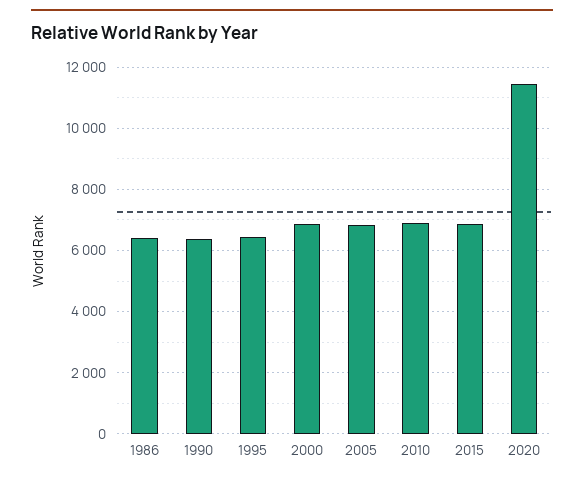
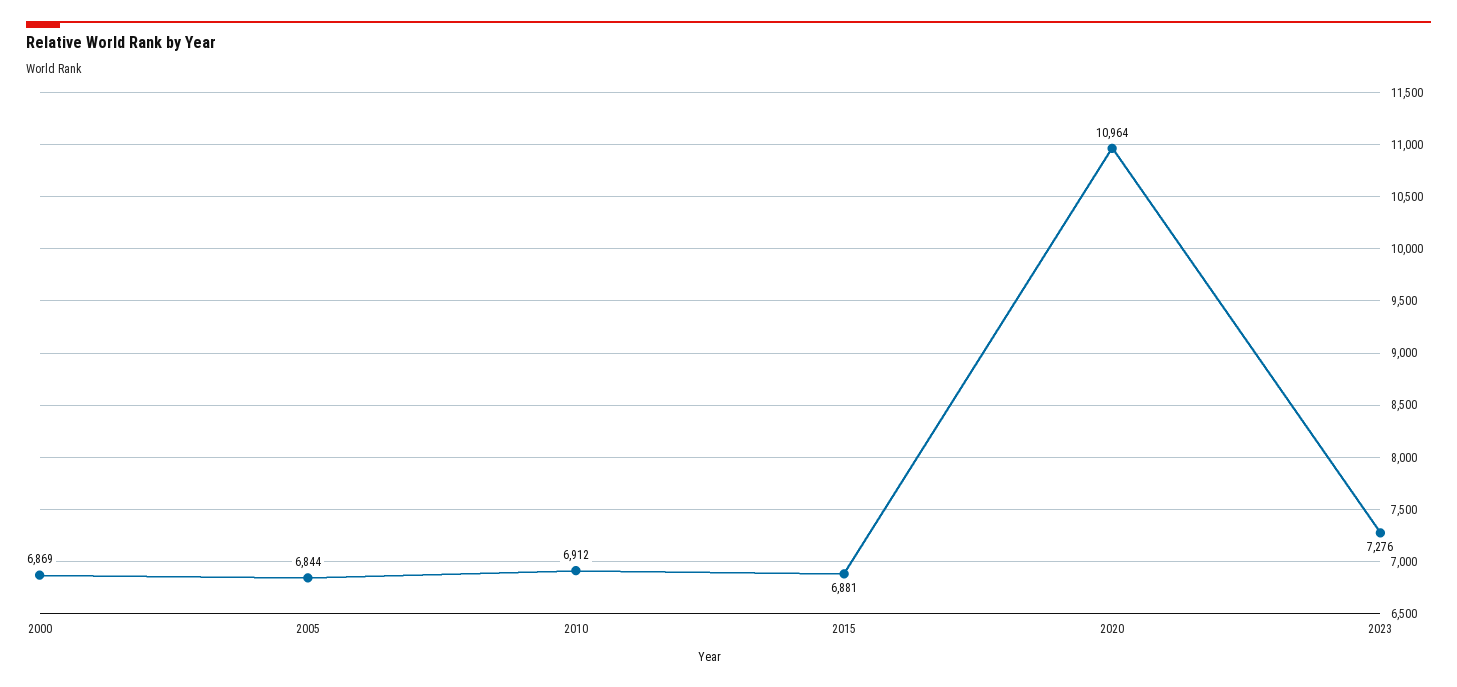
1986: 6400 -> none
1990: 6400 -> none
1995: 6400 -> none
2020: 11400 -> 10964
2023: none -> 7276

